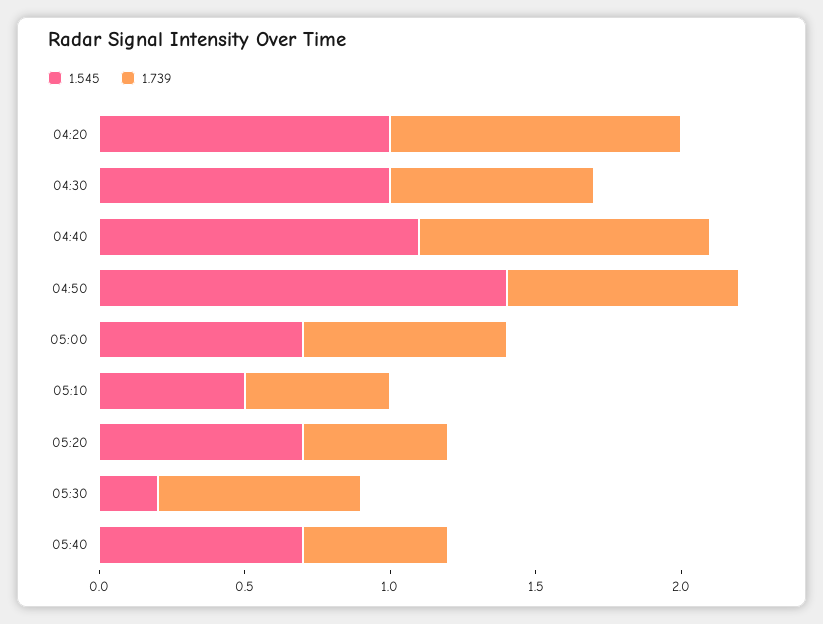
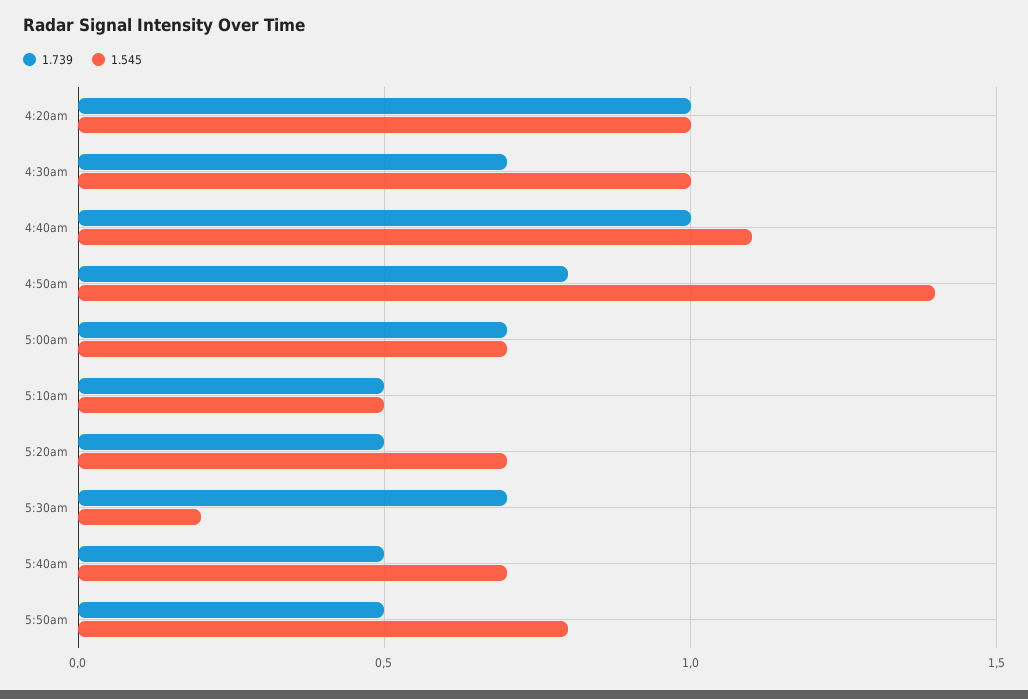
1.739, 5:50am: none -> 0.5
1.545, 5:50am: none -> 0.8

